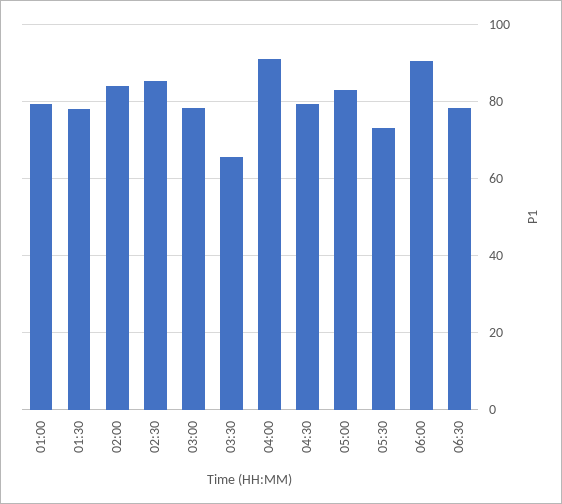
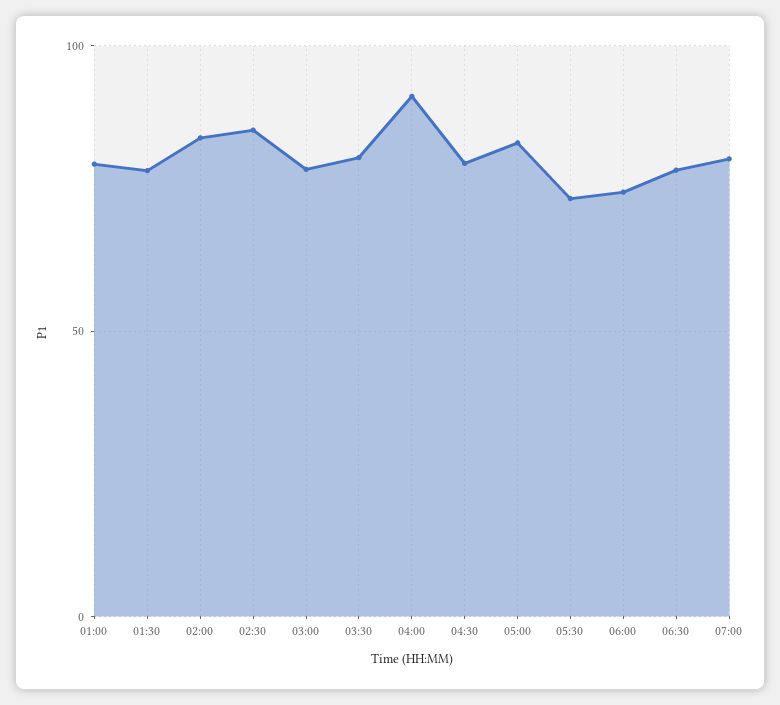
03:30: 66 -> 80
06:00: 90 -> 75
07:00: none -> 80

